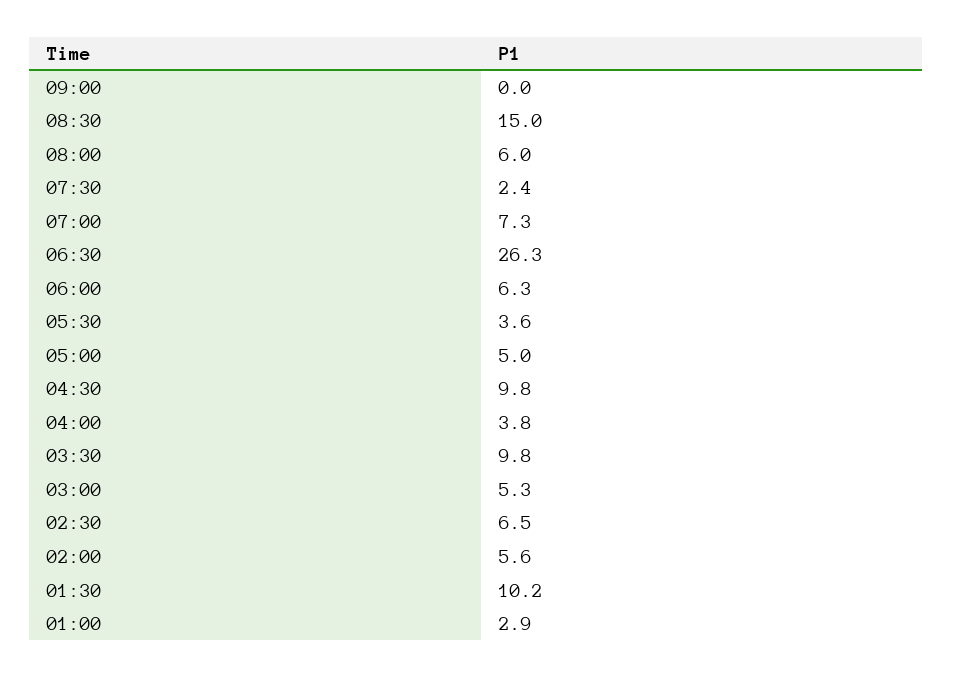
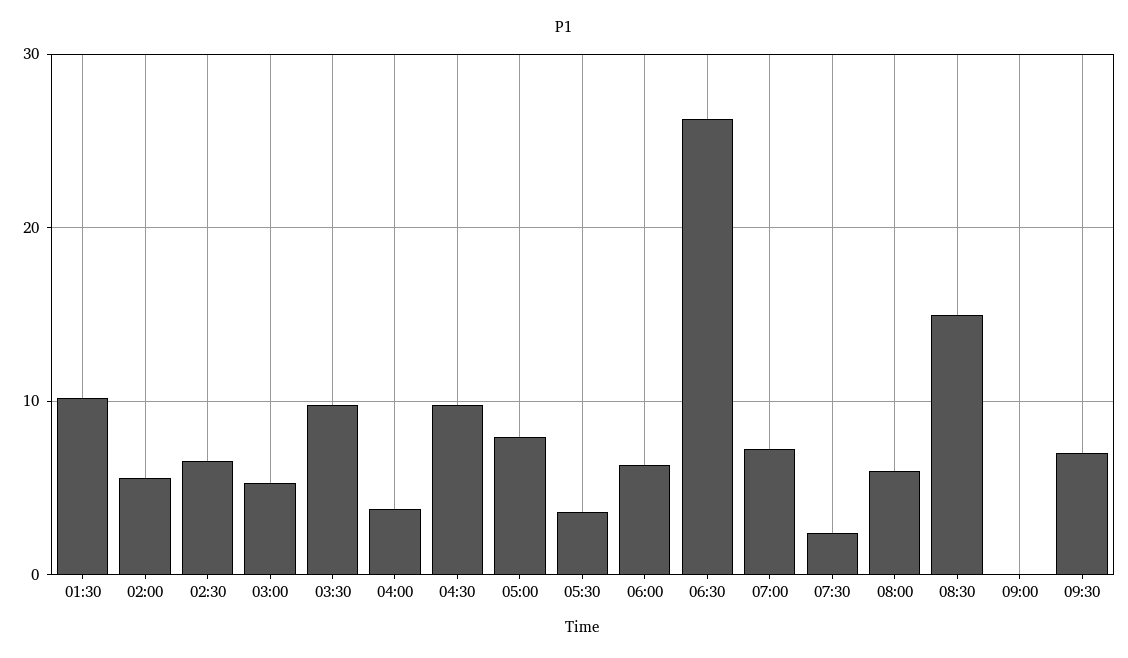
05:00: 5 -> 8
01:00: 2.9 -> none
09:30: none -> 7

